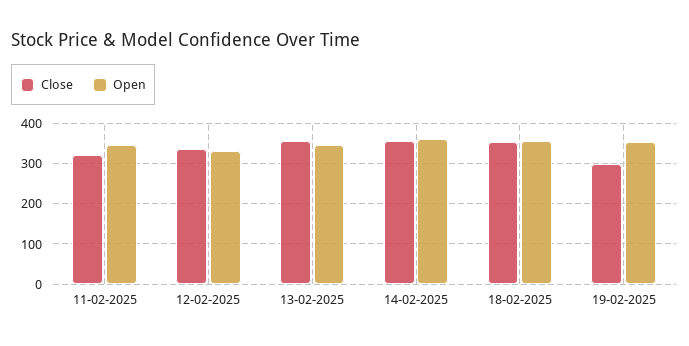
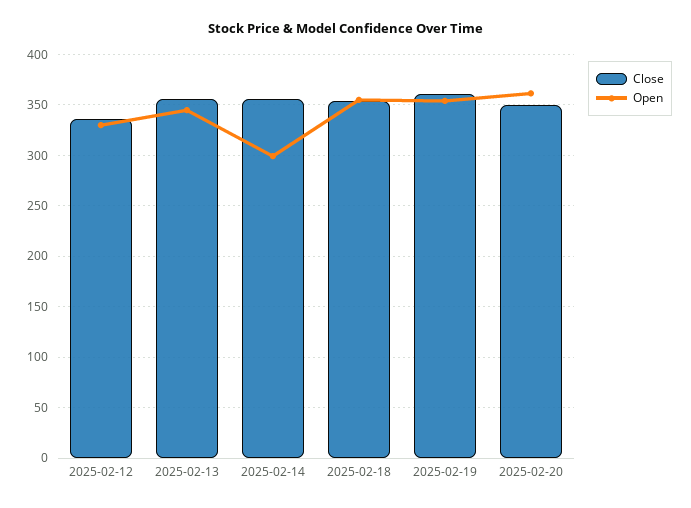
Close, 11-02-2025: 320 -> none
Open, 11-02-2025: 340 -> none
Open, 14-02-2025: 360 -> 300
Close, 19-02-2025: 300 -> 360
Close, 2025-02-20: none -> 350
Open, 2025-02-20: none -> 360

